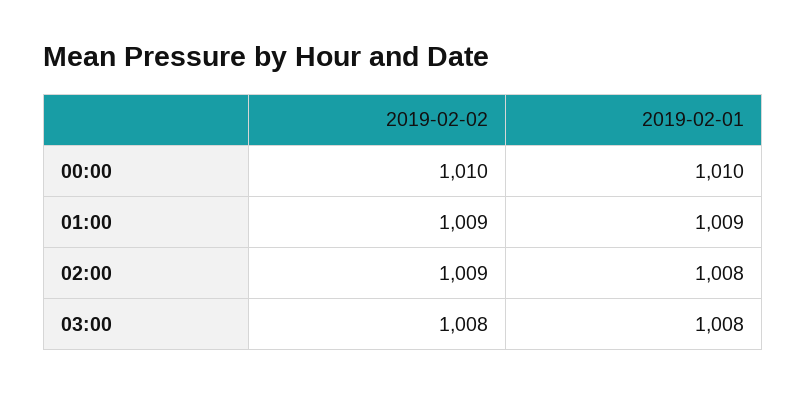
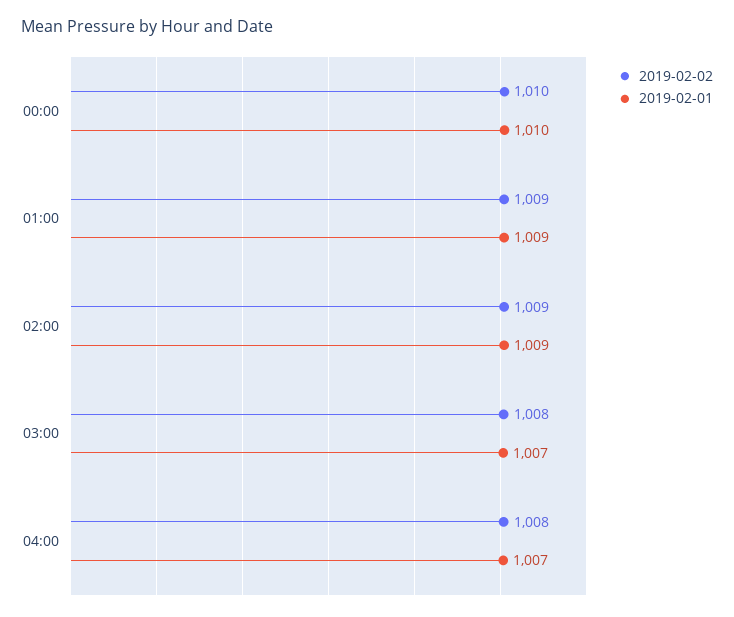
2019-02-01, 02:00: 1008 -> 1009
2019-02-01, 03:00: 1008 -> 1007
2019-02-02, 04:00: none -> 1008
2019-02-01, 04:00: none -> 1007

